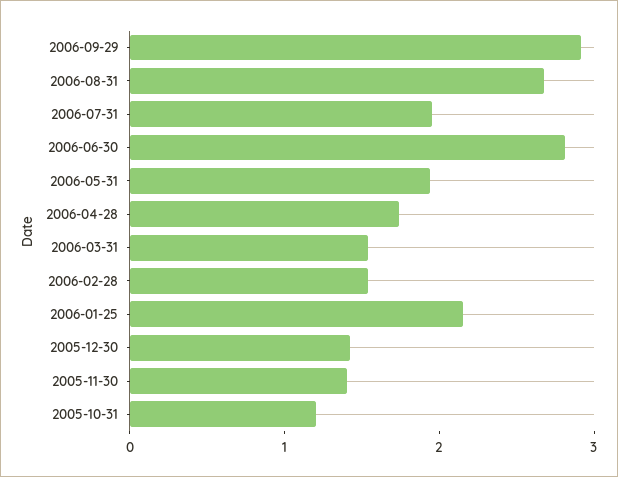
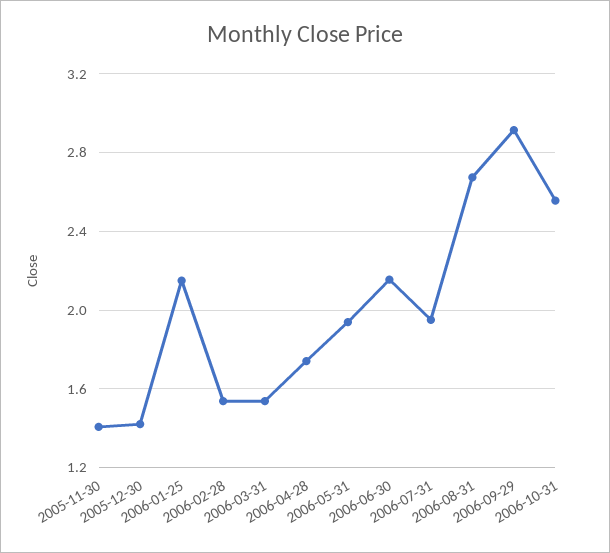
2006-06-30: 2.8 -> 2.15
2005-10-31: 1.2 -> none
2006-10-31: none -> 2.55

